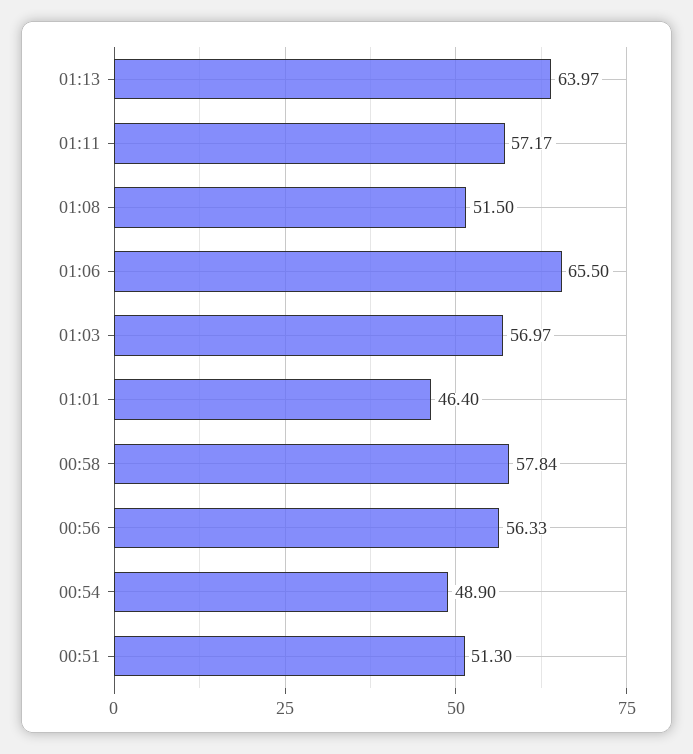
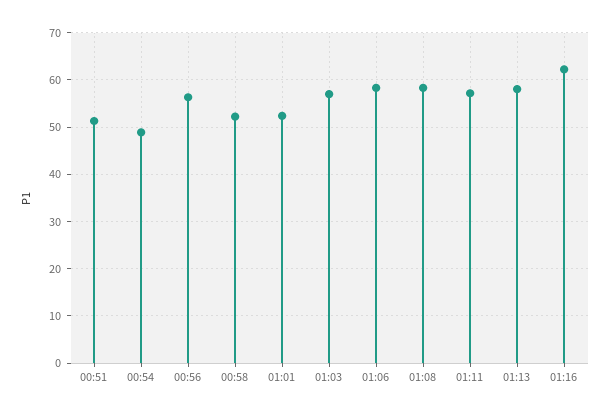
01:13: 63.97 -> 58
01:08: 51.5 -> 58
01:06: 65.5 -> 58
01:01: 46.4 -> 52
00:58: 57.84 -> 52
01:16: none -> 62

